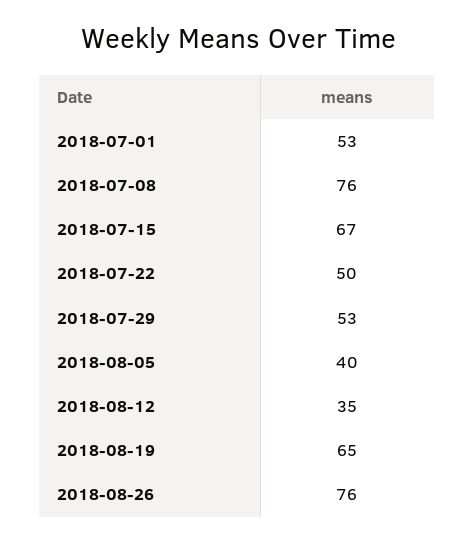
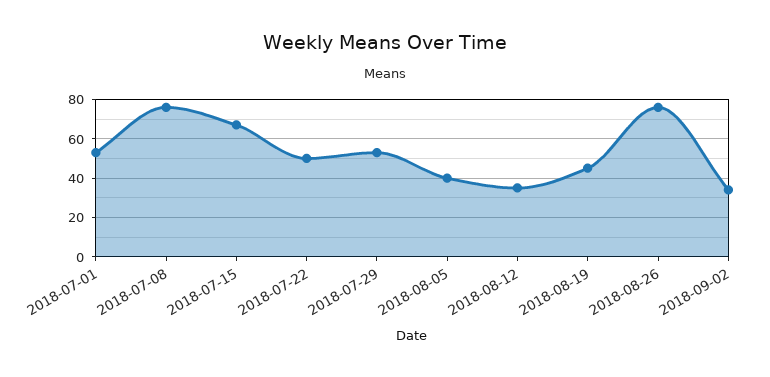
2018-08-19: 65 -> 45
2018-09-02: none -> 35

